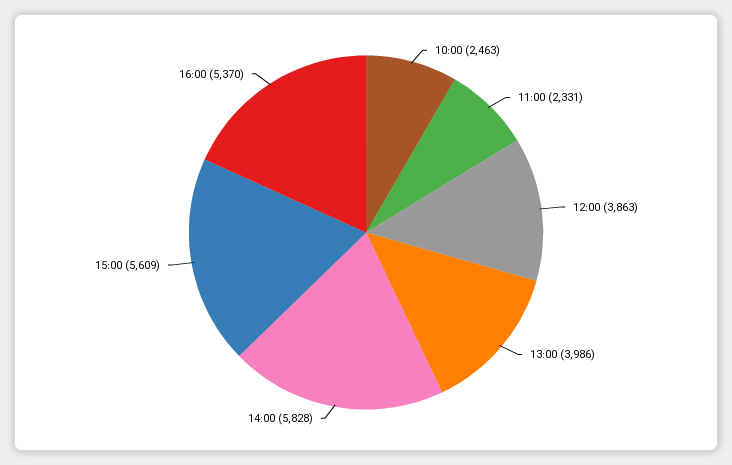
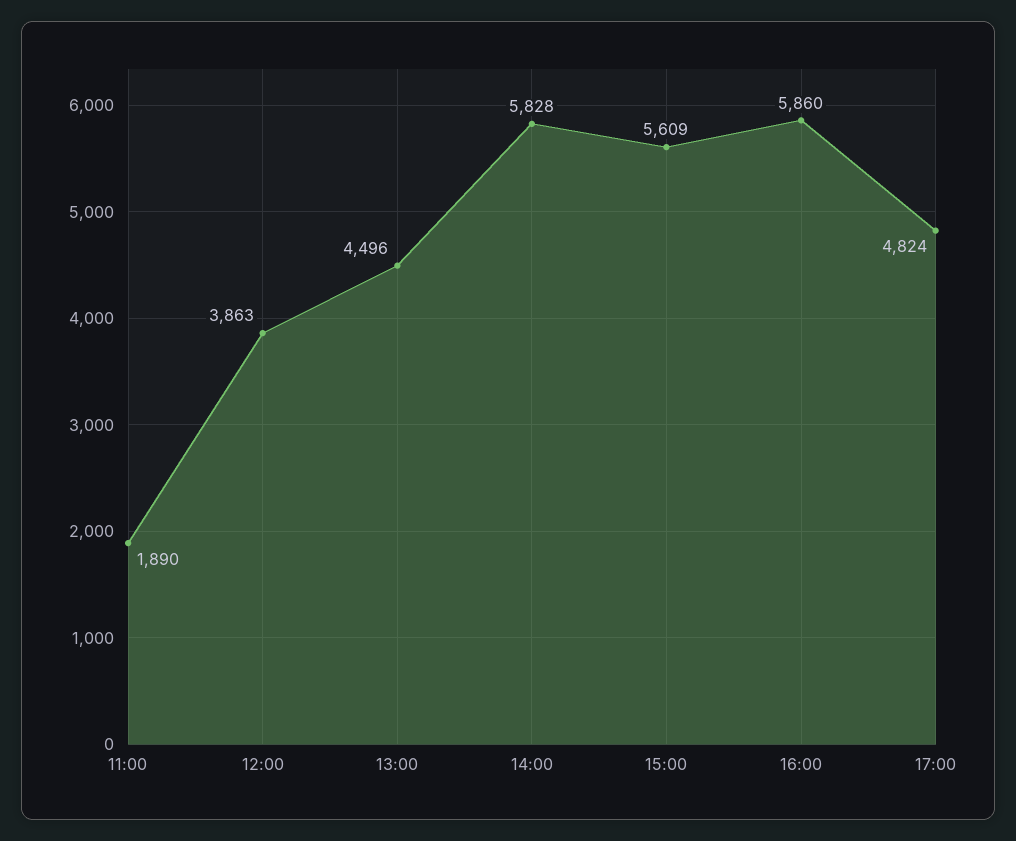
10:00: 2463 -> none
11:00: 2331 -> 1890
13:00: 3986 -> 4496
16:00: 5370 -> 5860
17:00: none -> 4824

